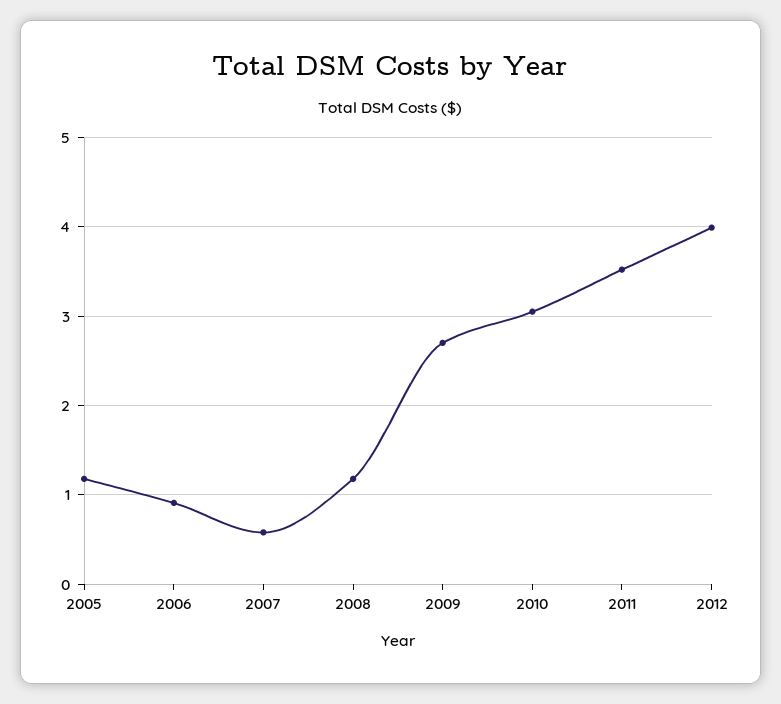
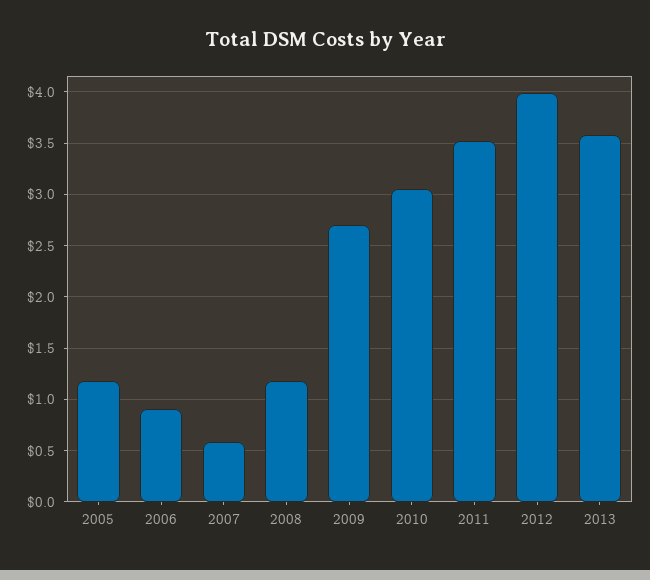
2013: none -> 3.6

